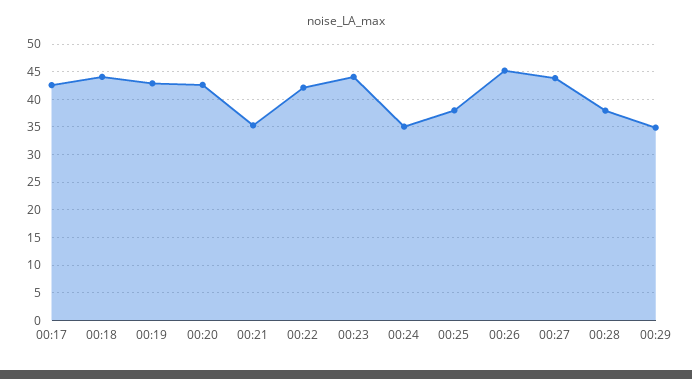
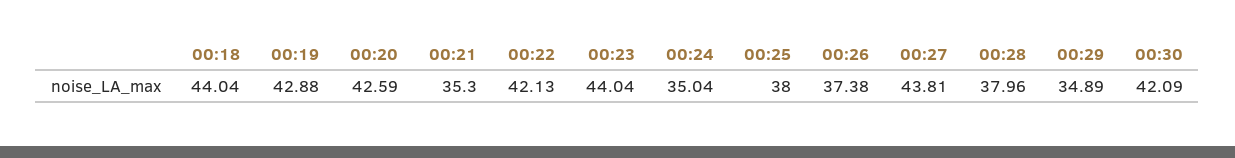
00:17: 42.5 -> none
00:26: 45 -> 37.38
00:30: none -> 42.09

